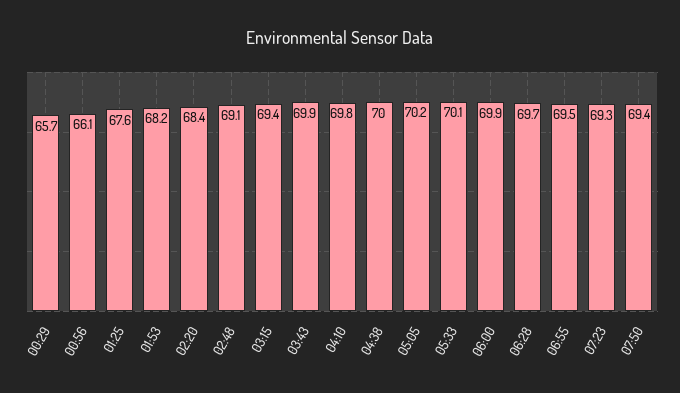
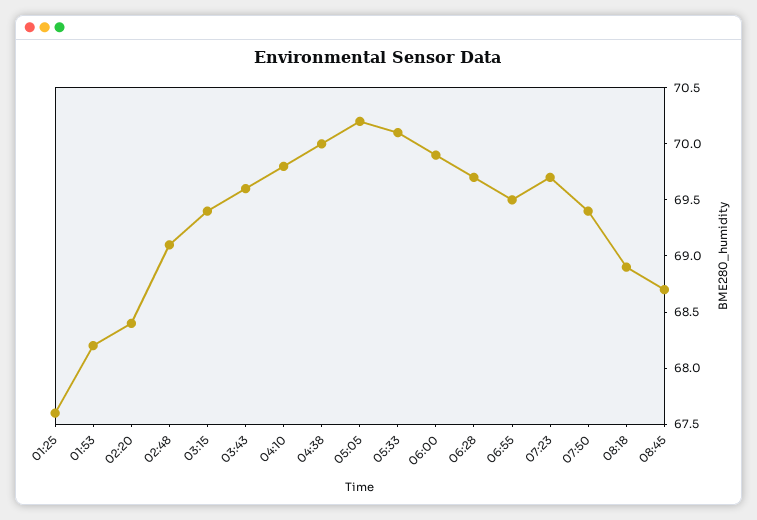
00:29: 65.7 -> none
00:56: 66.1 -> none
03:43: 69.9 -> 69.6
07:23: 69.3 -> 69.7
08:18: none -> 68.9
08:45: none -> 68.7

